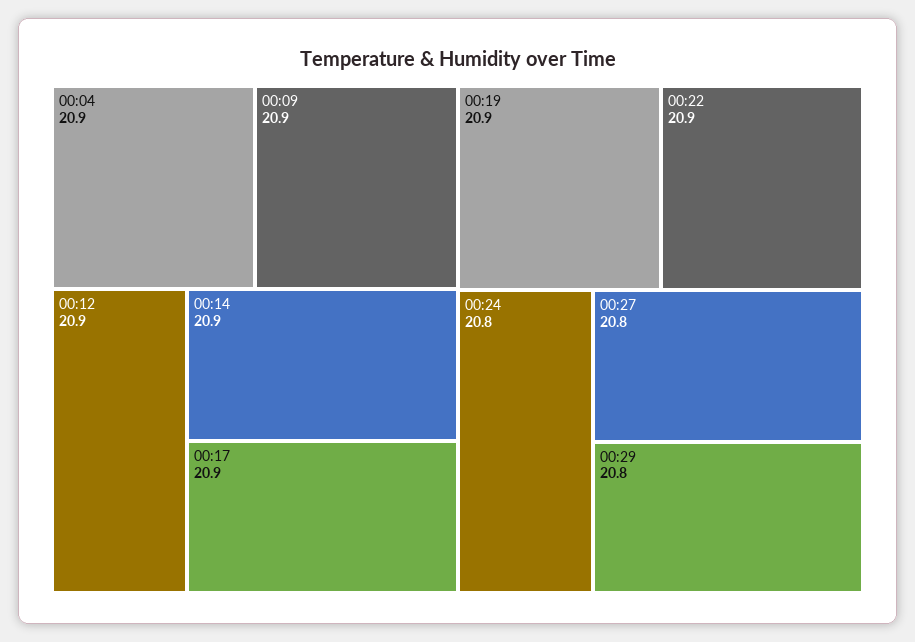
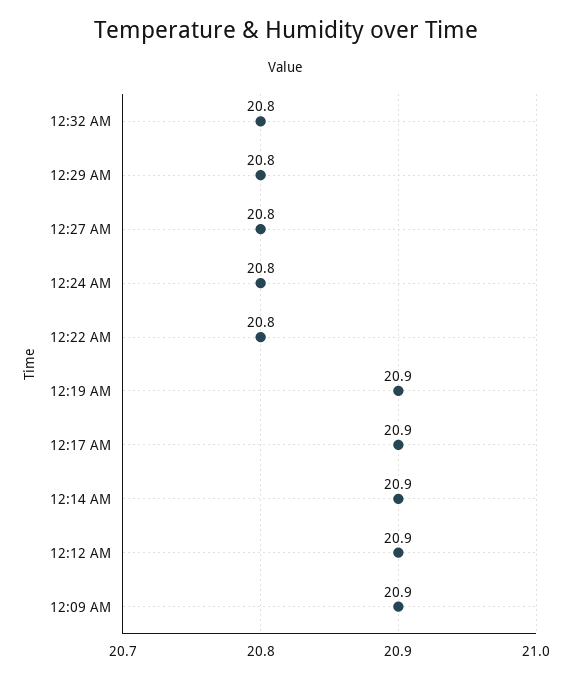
00:04: 20.9 -> none
00:22: 20.9 -> 20.8
12:32 AM: none -> 20.8

